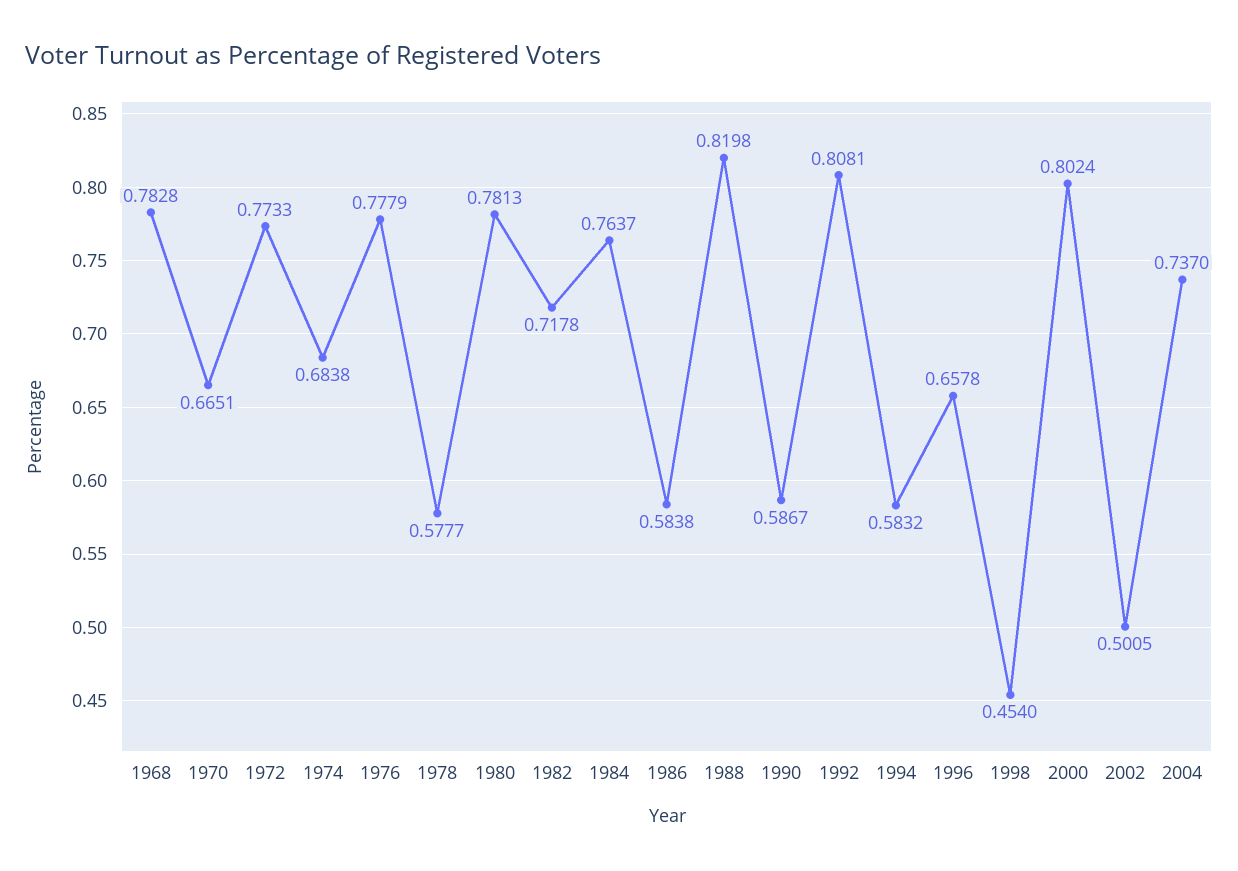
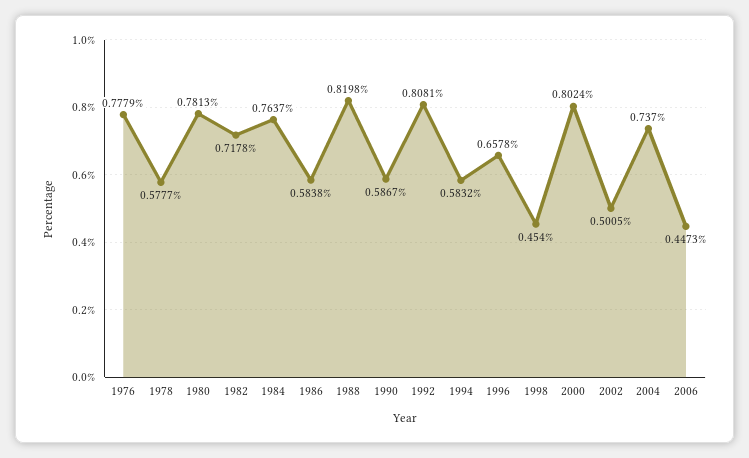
1968: 0.7828 -> none
1970: 0.6651 -> none
1972: 0.7733 -> none
1974: 0.6838 -> none
2006: none -> 0.4473

